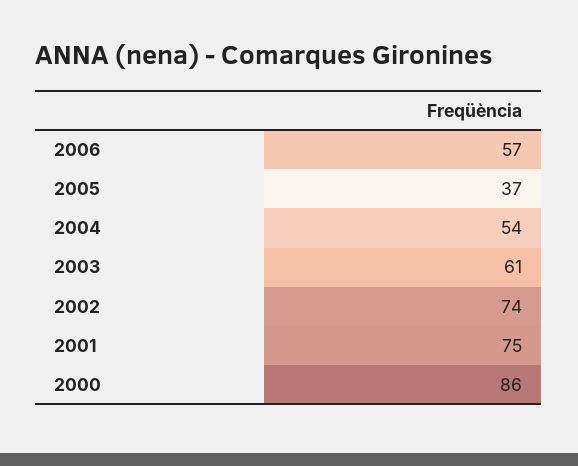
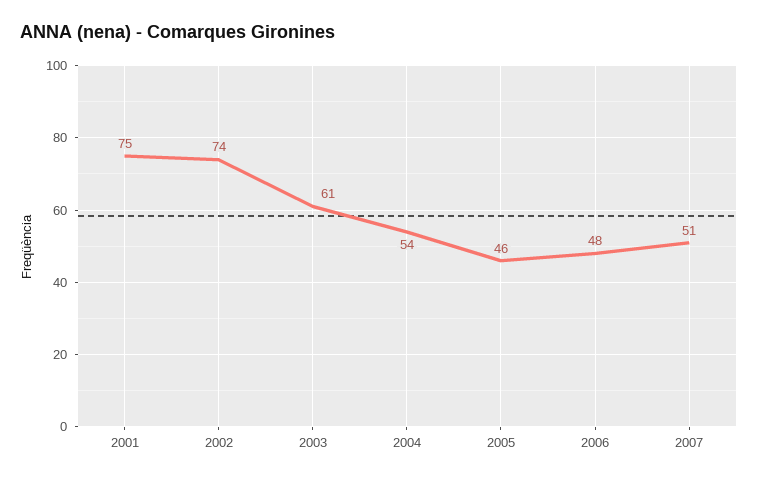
2006: 57 -> 48
2005: 37 -> 46
2000: 86 -> none
2007: none -> 51

